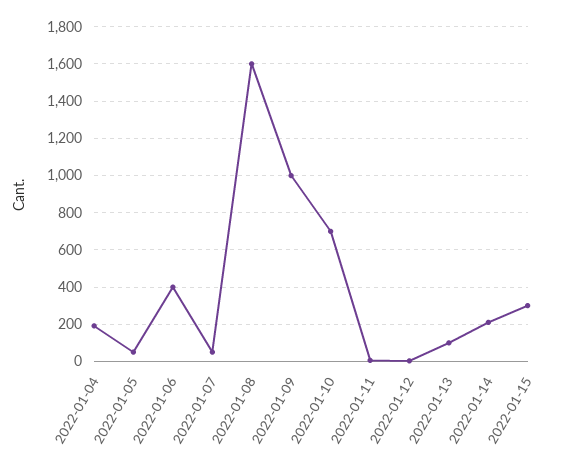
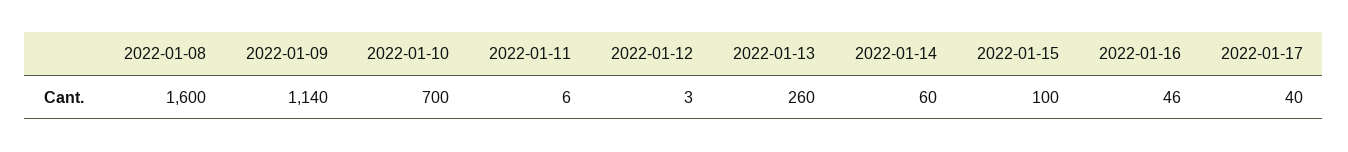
2022-01-04: 200 -> none
2022-01-05: 50 -> none
2022-01-06: 400 -> none
2022-01-07: 50 -> none
2022-01-09: 1000 -> 1140
2022-01-13: 100 -> 260
2022-01-14: 200 -> 60
2022-01-15: 300 -> 100
2022-01-16: none -> 46
2022-01-17: none -> 40

